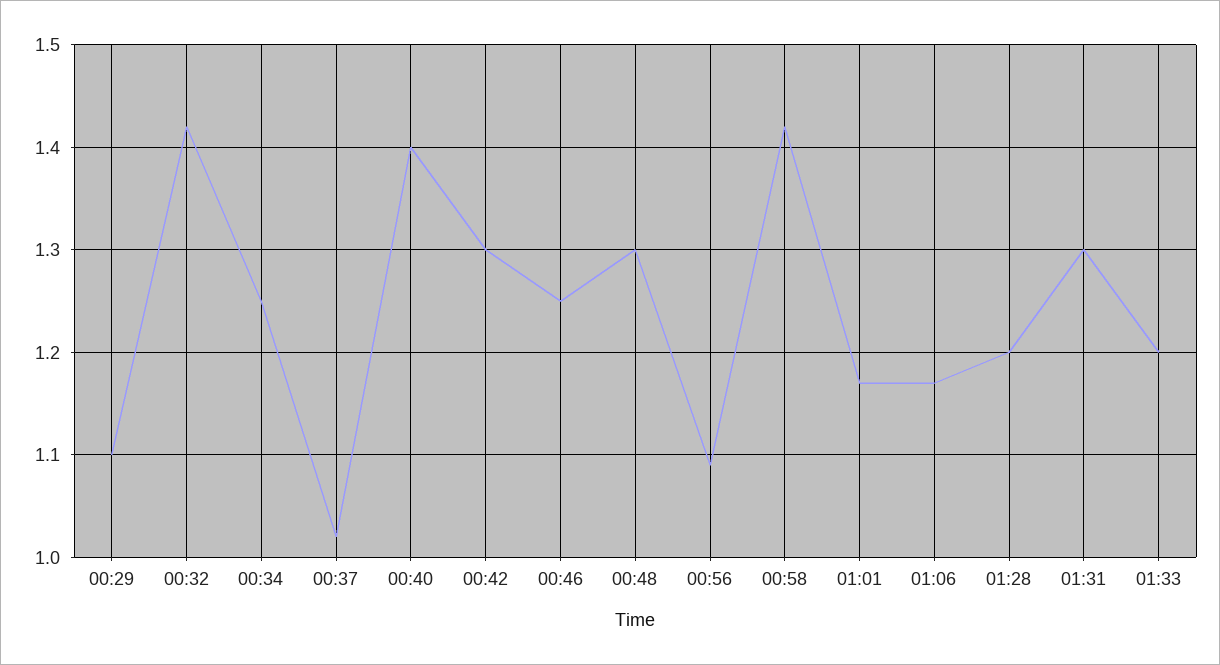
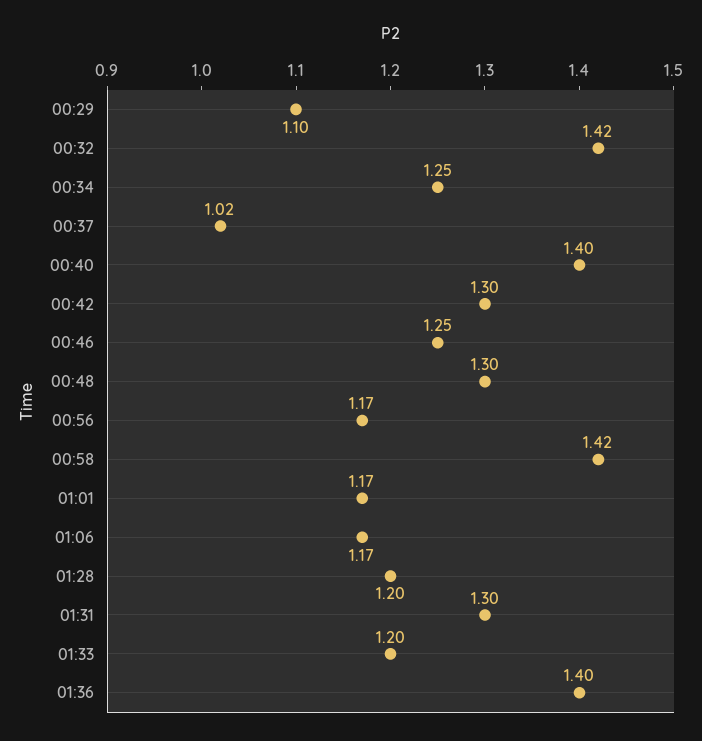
00:56: 1.09 -> 1.17
01:36: none -> 1.4

